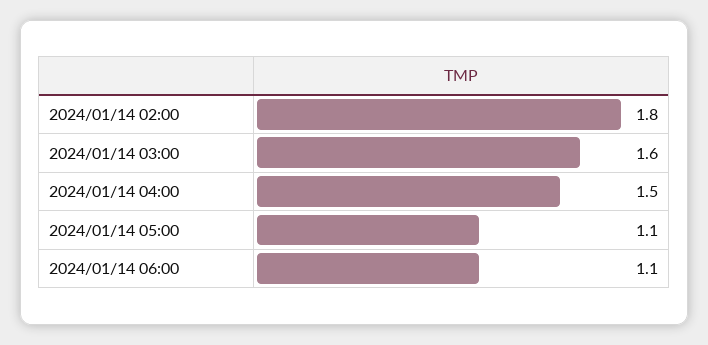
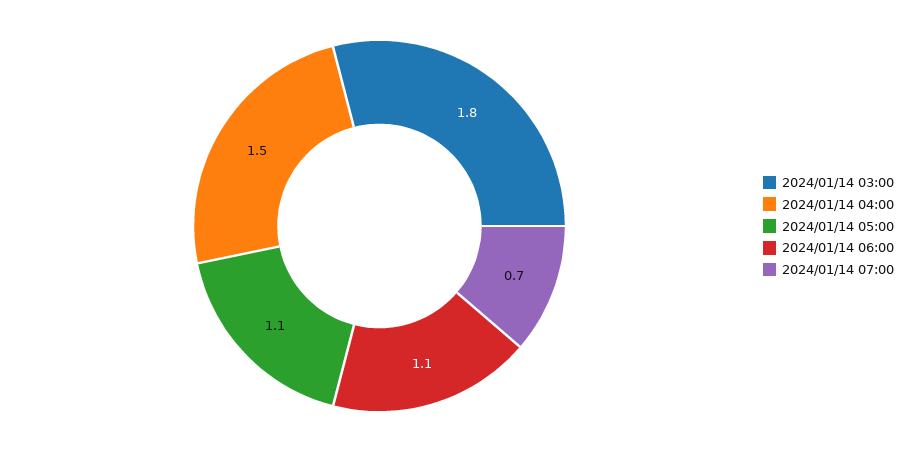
2024/01/14 02:00: 1.8 -> none
2024/01/14 03:00: 1.6 -> 1.8
2024/01/14 07:00: none -> 0.7

